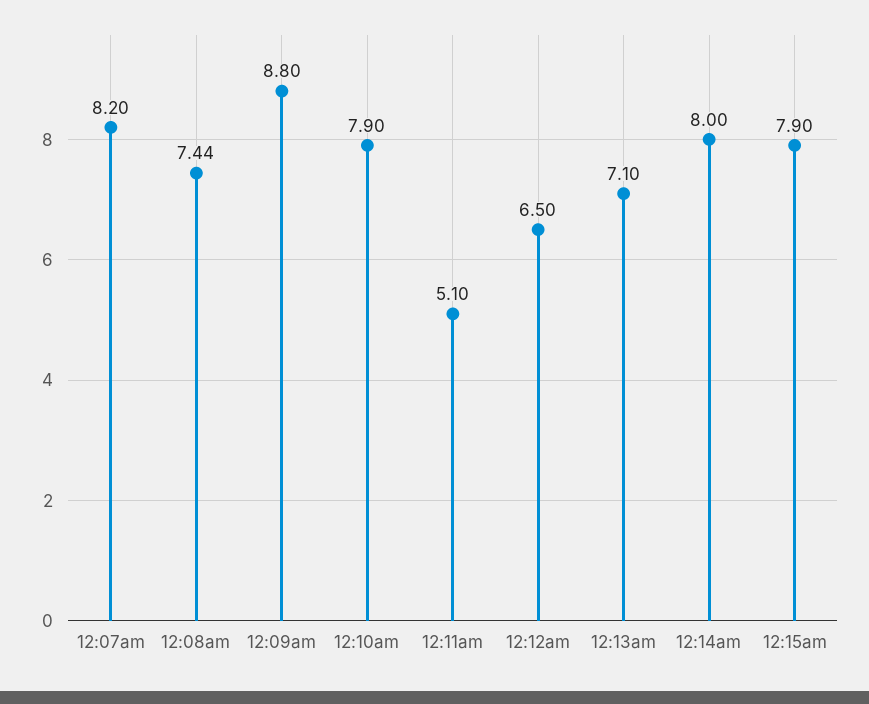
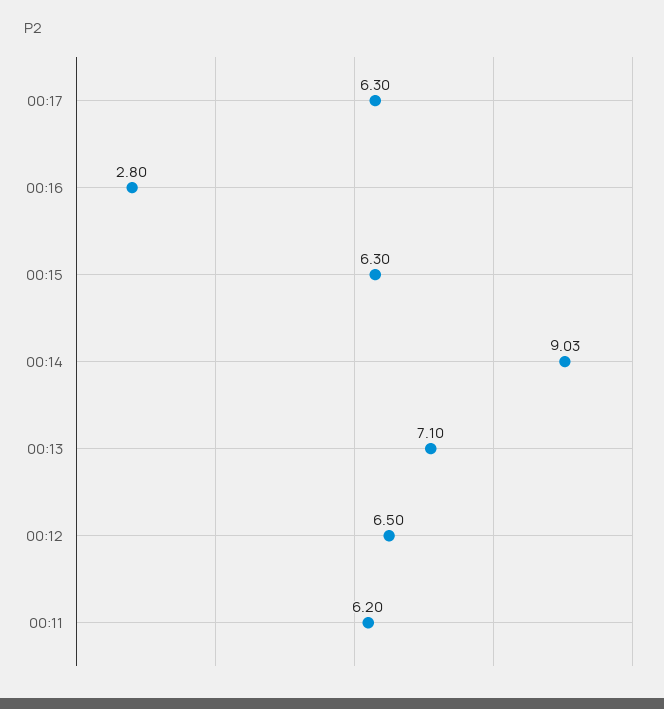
12:07am: 8.2 -> none
12:08am: 7.44 -> none
12:09am: 8.8 -> none
12:10am: 7.9 -> none
12:11am: 5.1 -> 6.2
12:14am: 8 -> 9.03
12:15am: 7.9 -> 6.3
00:17: none -> 6.3
00:16: none -> 2.8

